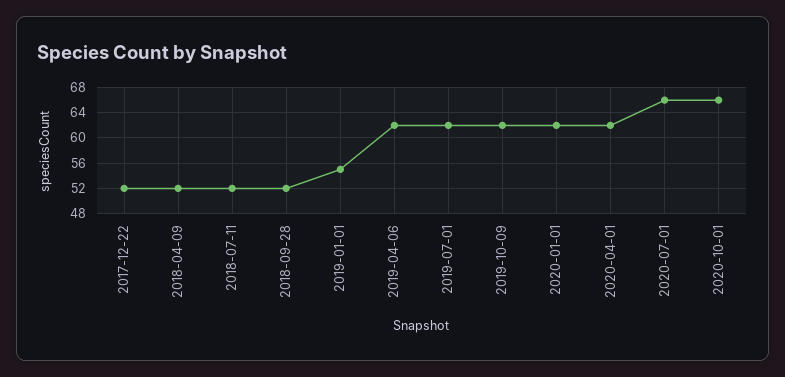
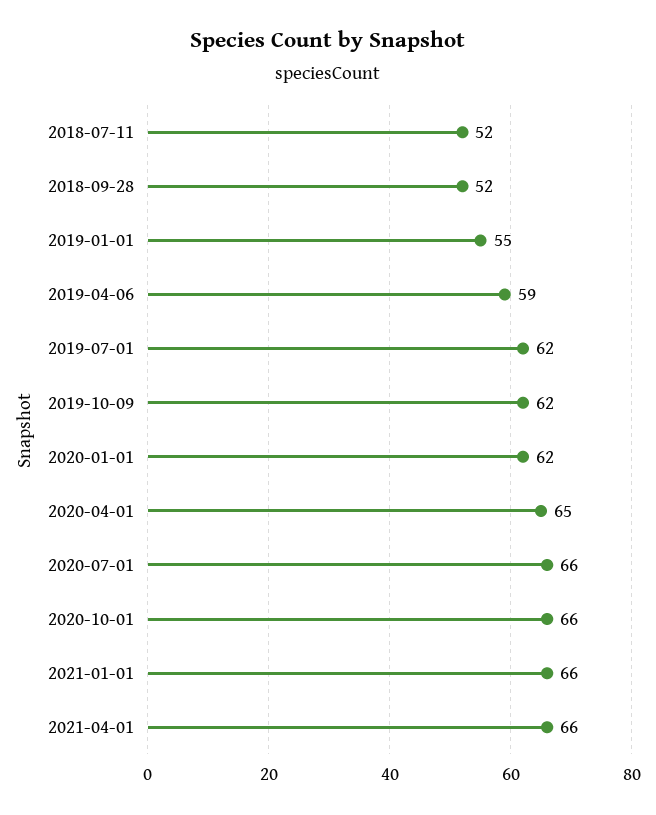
2017-12-22: 52 -> none
2018-04-09: 52 -> none
2019-04-06: 62 -> 59
2020-04-01: 62 -> 65
2021-01-01: none -> 66
2021-04-01: none -> 66

